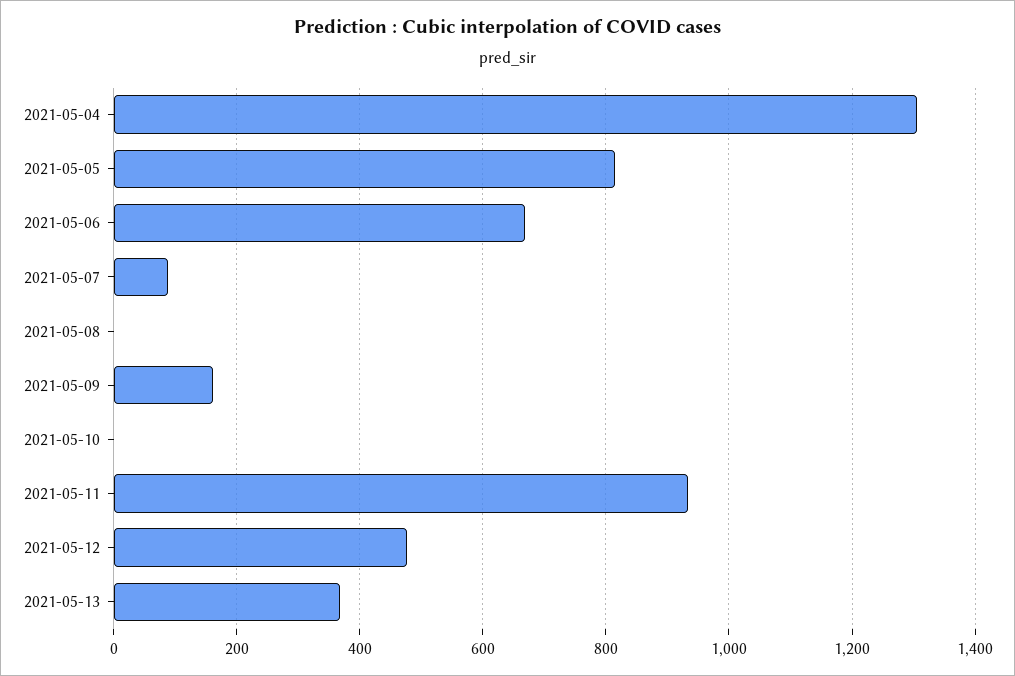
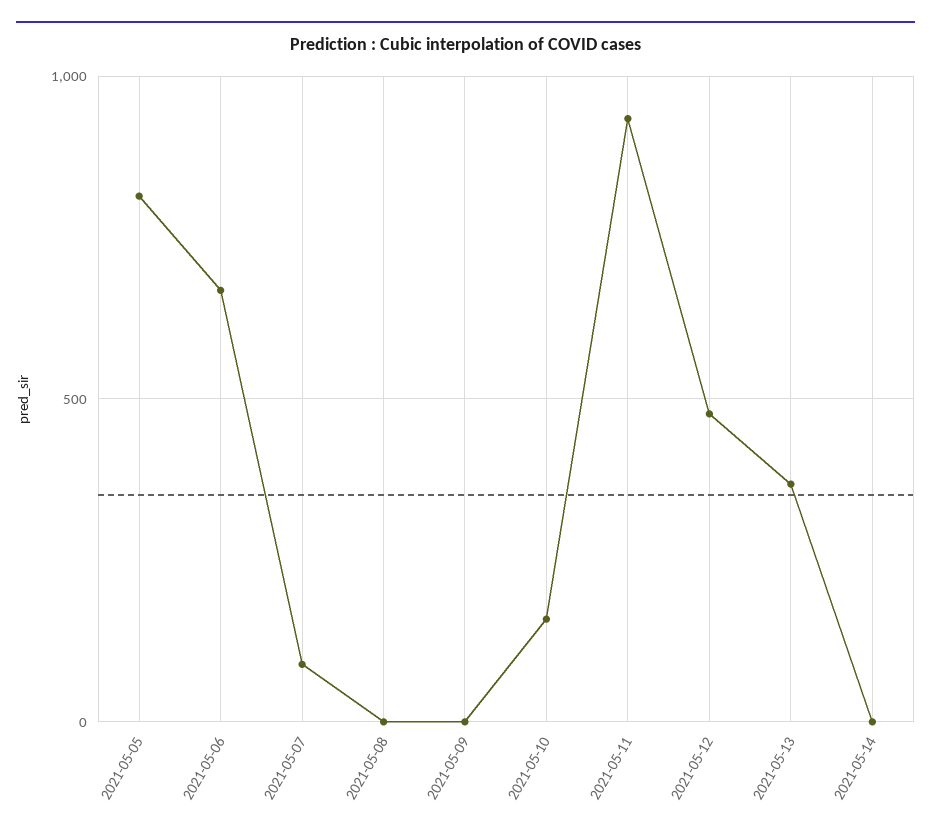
2021-05-04: 1300 -> none
2021-05-09: 160 -> 0
2021-05-10: 0 -> 150
2021-05-14: none -> 0

